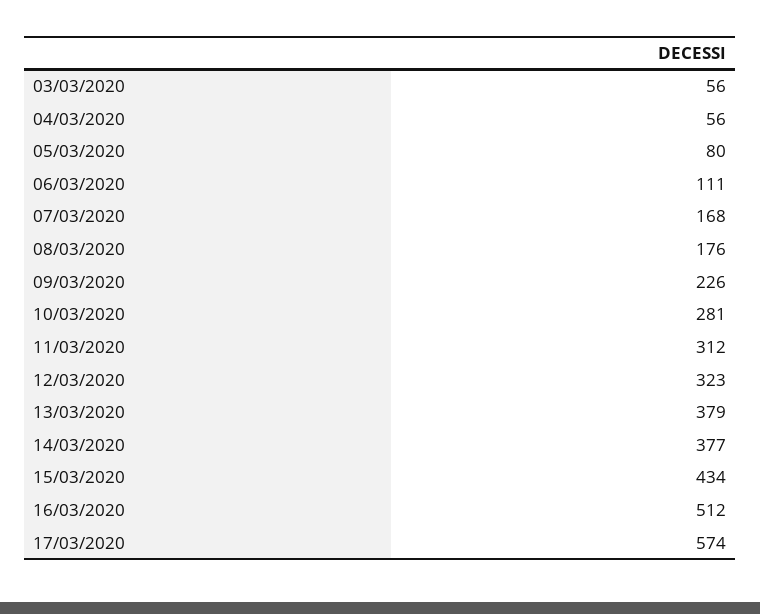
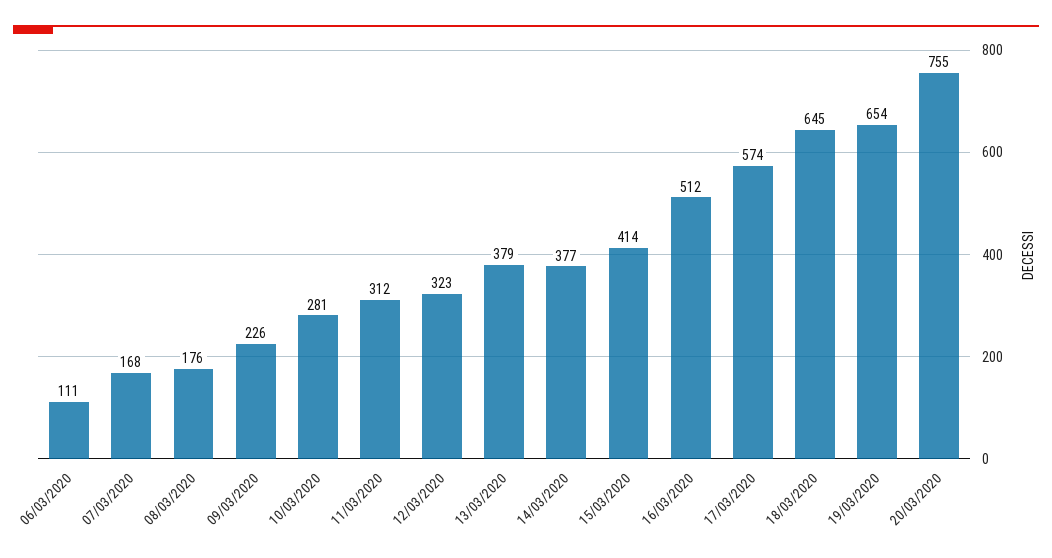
03/03/2020: 56 -> none
04/03/2020: 56 -> none
05/03/2020: 80 -> none
15/03/2020: 434 -> 414
18/03/2020: none -> 645
19/03/2020: none -> 654
20/03/2020: none -> 755

